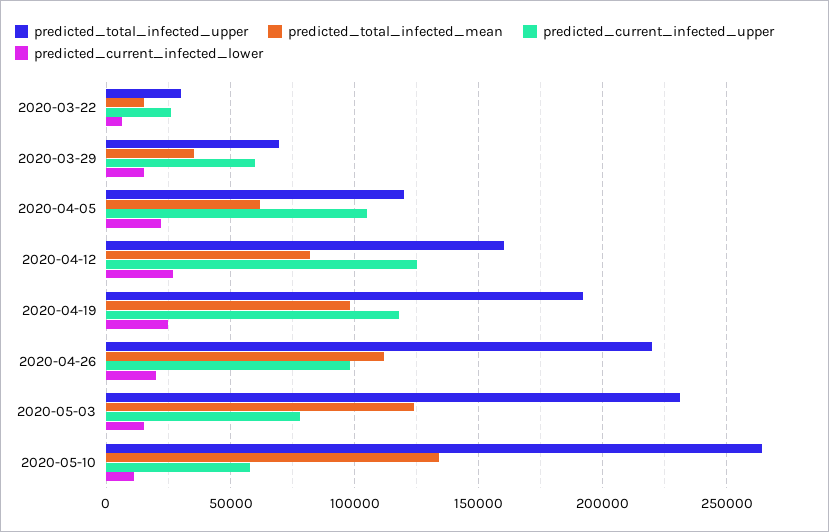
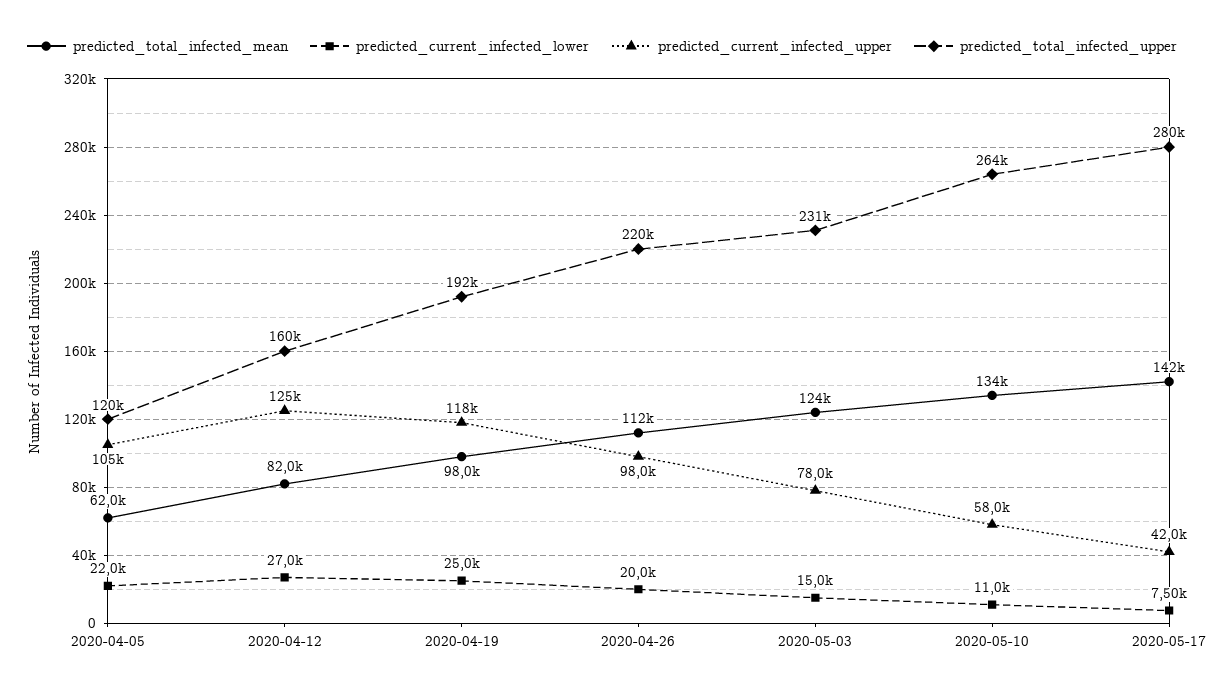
predicted_total_infected_upper, 2020-03-22: 30000 -> none
predicted_total_infected_mean, 2020-03-22: 15000 -> none
predicted_current_infected_upper, 2020-03-22: 25000 -> none
predicted_current_infected_lower, 2020-03-22: 5000 -> none
predicted_total_infected_upper, 2020-03-29: 70000 -> none
predicted_total_infected_mean, 2020-03-29: 35000 -> none
predicted_current_infected_upper, 2020-03-29: 60000 -> none
predicted_current_infected_lower, 2020-03-29: 15000 -> none
predicted_total_infected_mean, 2020-05-17: none -> 142000
predicted_current_infected_lower, 2020-05-17: none -> 7500
predicted_current_infected_upper, 2020-05-17: none -> 42000
predicted_total_infected_upper, 2020-05-17: none -> 280000

